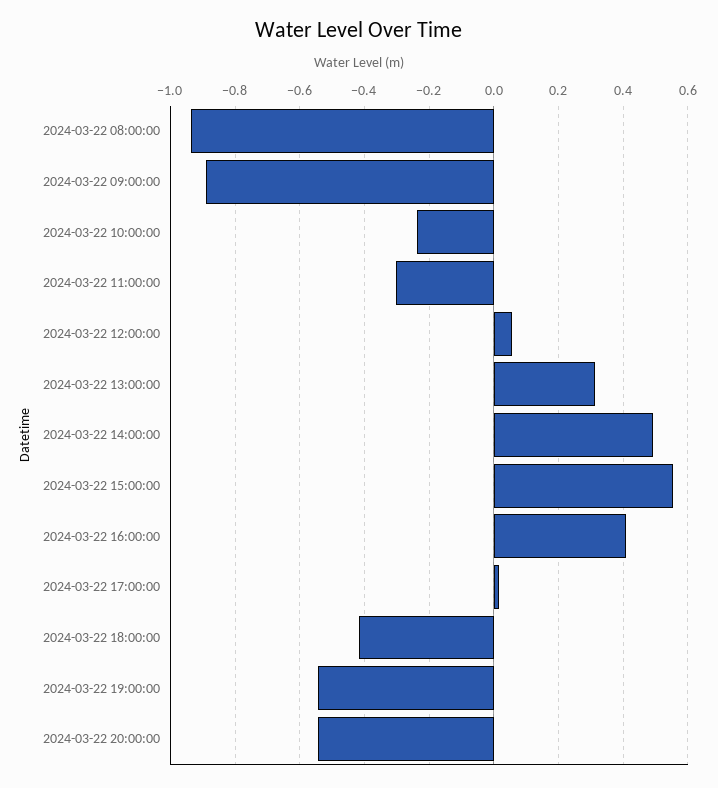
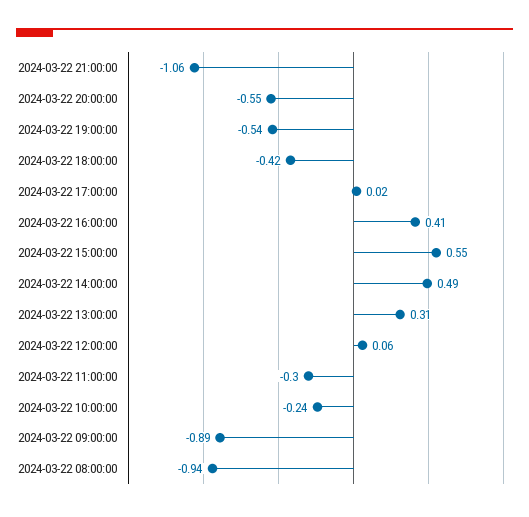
2024-03-22 21:00:00: none -> -1.06

